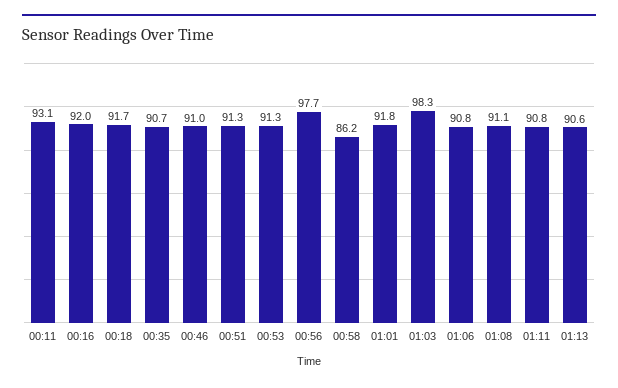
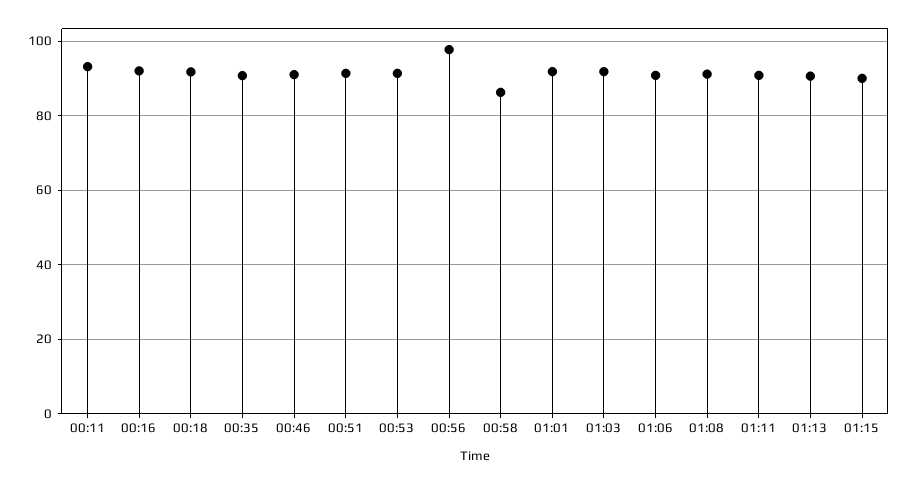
01:03: 98.3 -> 92
01:15: none -> 90

